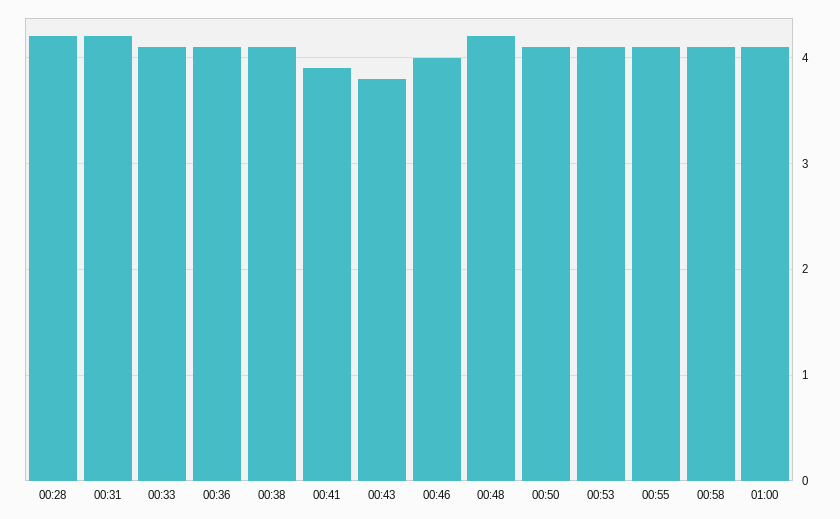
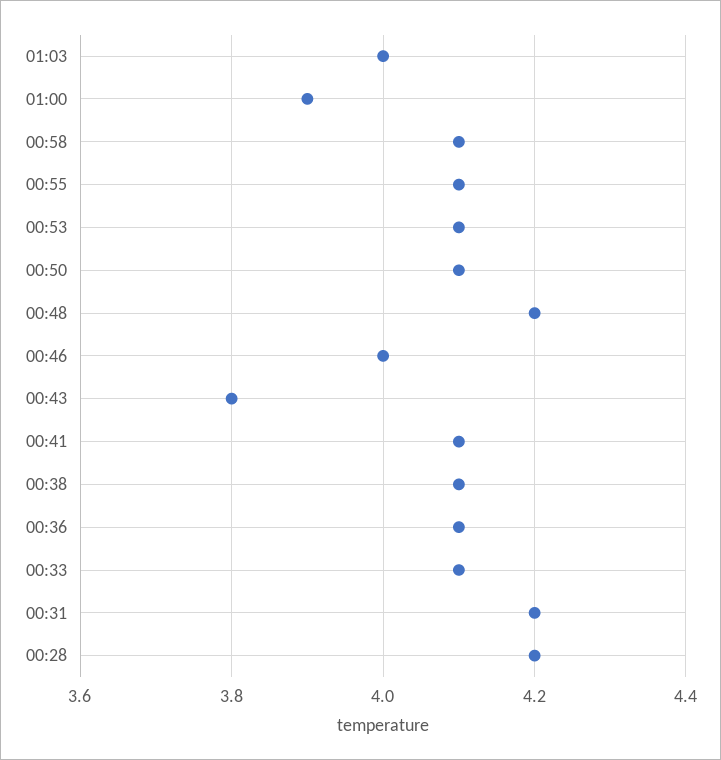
00:41: 3.9 -> 4.1
01:00: 4.1 -> 3.9
01:03: none -> 4

